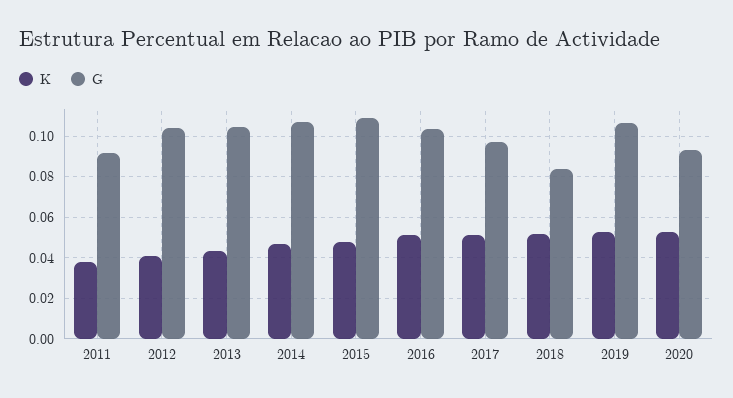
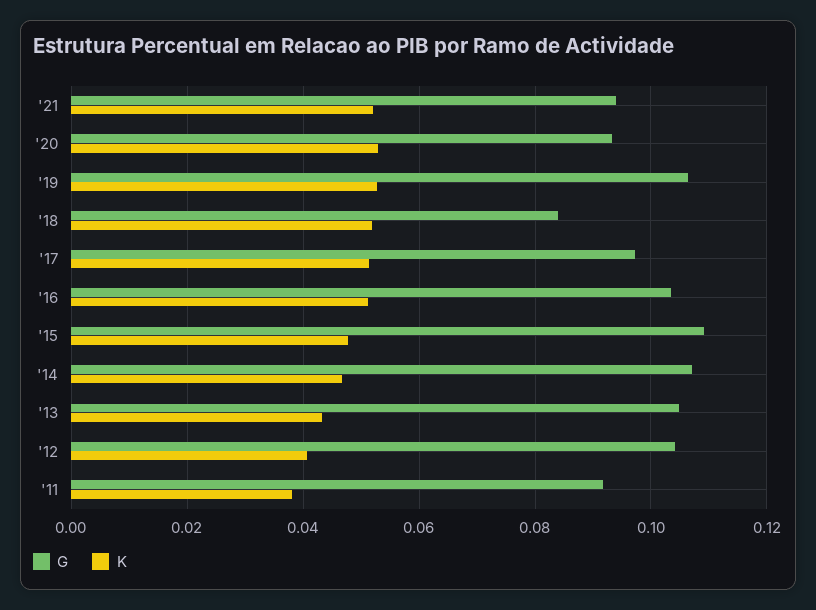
G, '21: none -> 0.094
K, '21: none -> 0.052

